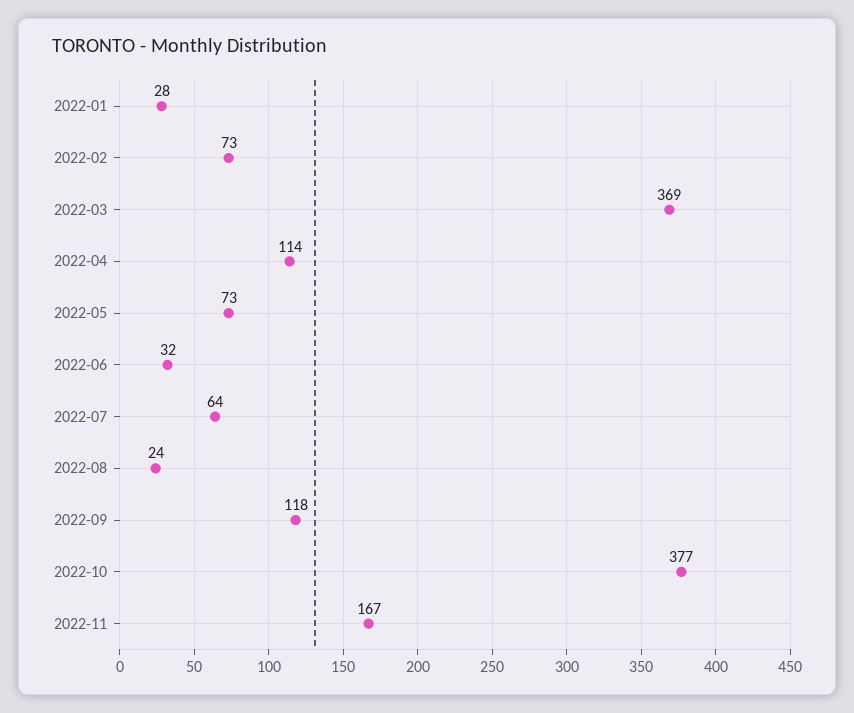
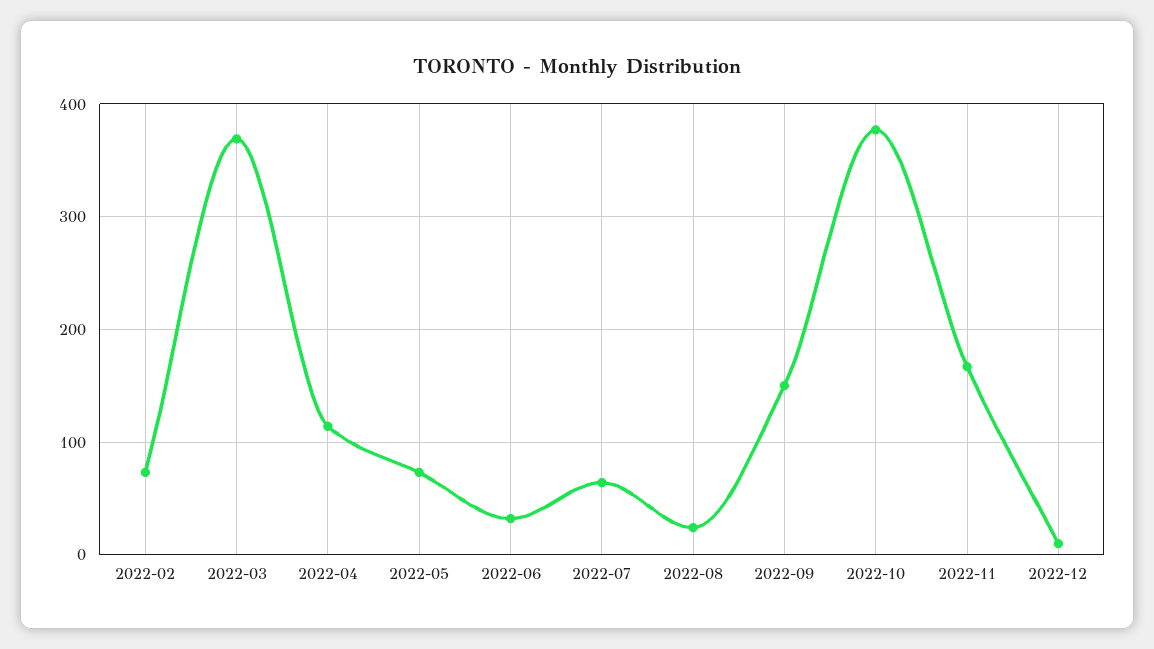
2022-01: 28 -> none
2022-09: 118 -> 150
2022-12: none -> 10

